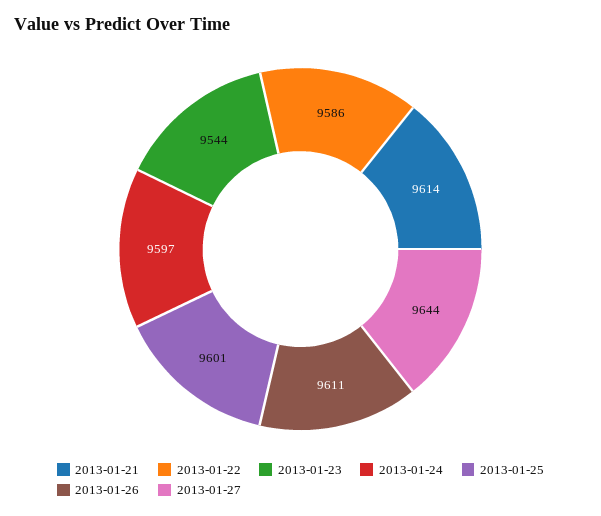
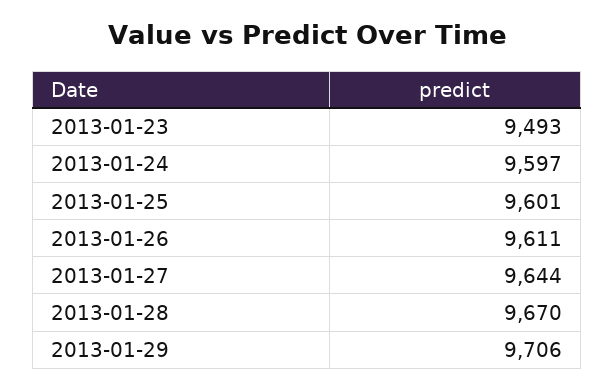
2013-01-21: 9614 -> none
2013-01-22: 9586 -> none
2013-01-23: 9544 -> 9493
2013-01-28: none -> 9670
2013-01-29: none -> 9706

